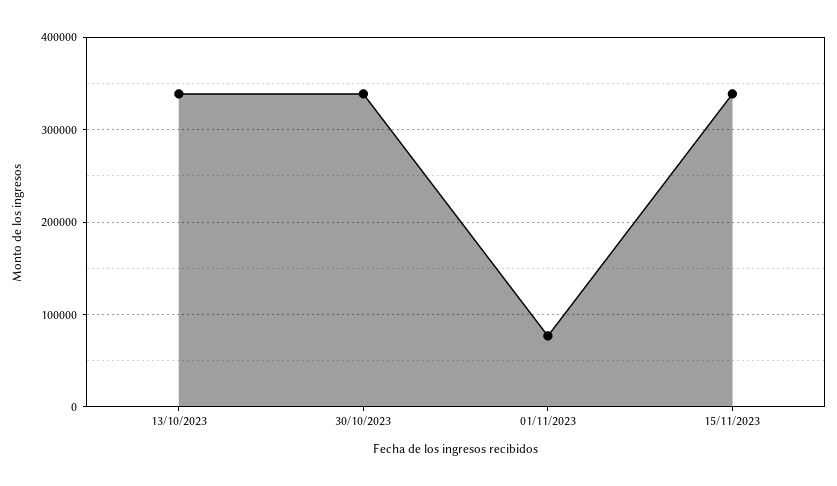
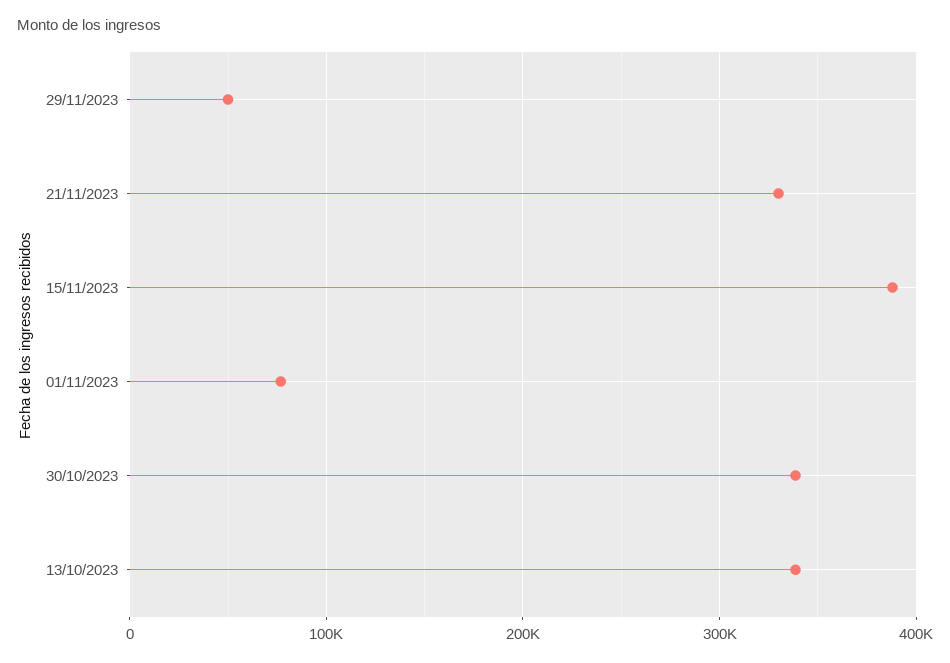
15/11/2023: 340000 -> 390000
29/11/2023: none -> 50000
21/11/2023: none -> 330000

